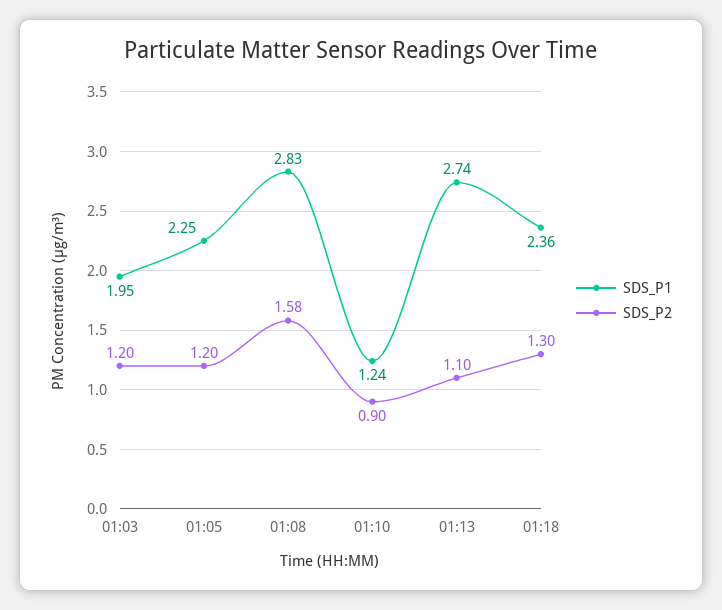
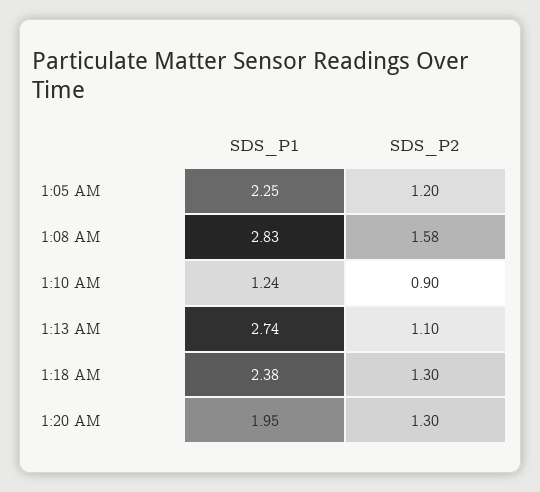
SDS_P1, 01:03: 1.95 -> none
SDS_P2, 01:03: 1.2 -> none
SDS_P1, 01:18: 2.36 -> 2.38
SDS_P1, 1:20 AM: none -> 1.95
SDS_P2, 1:20 AM: none -> 1.3

